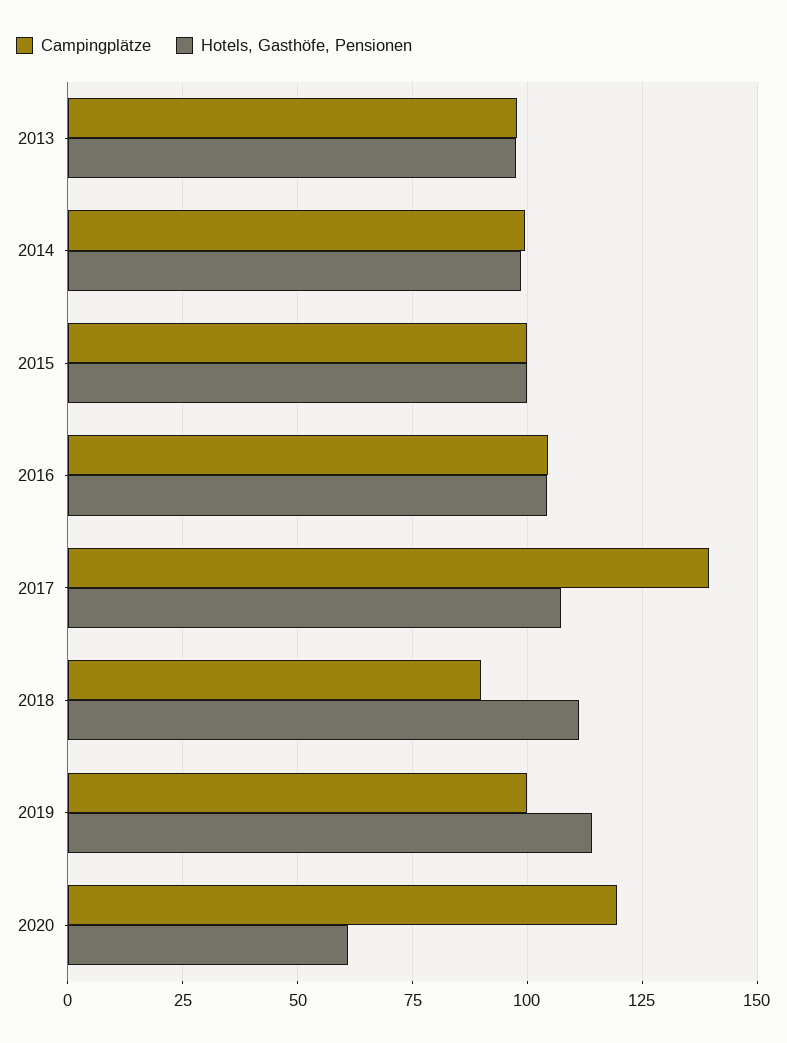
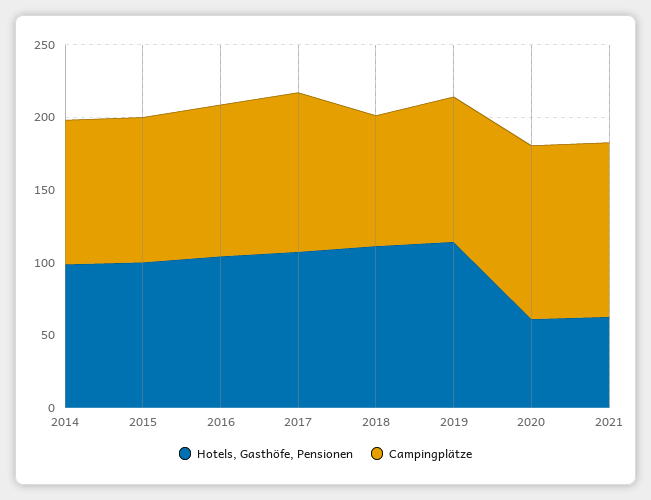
Campingplätze, 2013: 97.5 -> none
Hotels, Gasthöfe, Pensionen, 2013: 97.5 -> none
Campingplätze, 2017: 140 -> 110
Hotels, Gasthöfe, Pensionen, 2021: none -> 60
Campingplätze, 2021: none -> 120

